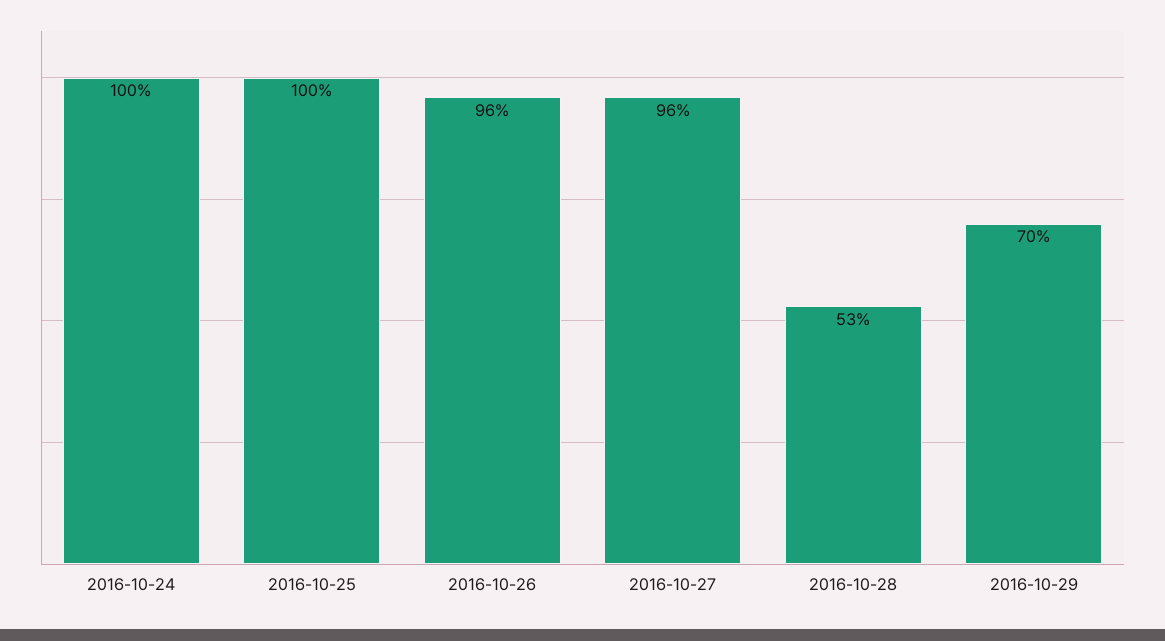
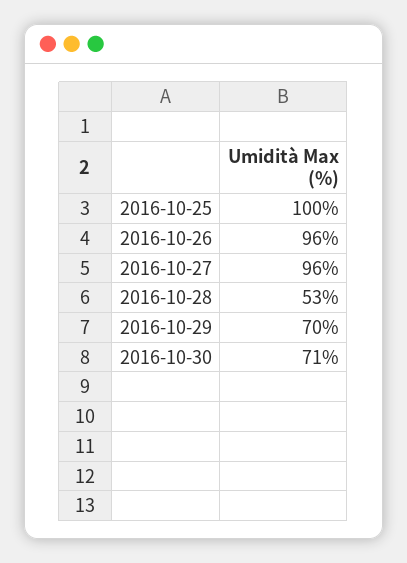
2016-10-24: 100 -> none
2016-10-30: none -> 71

